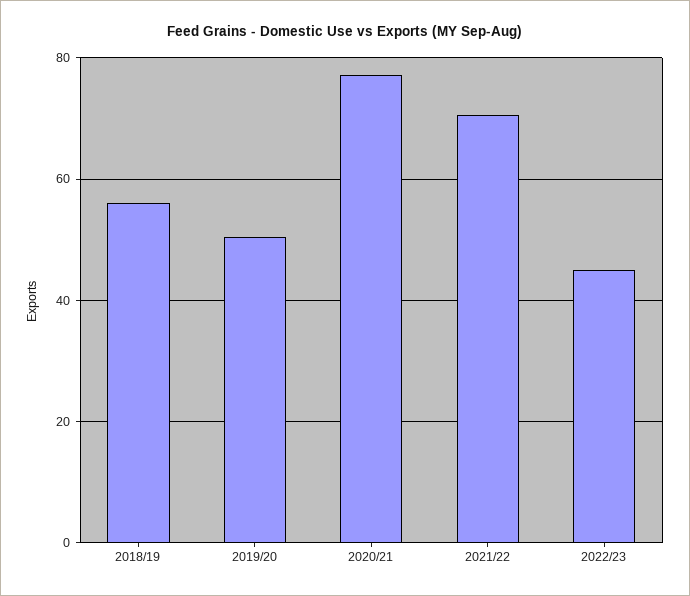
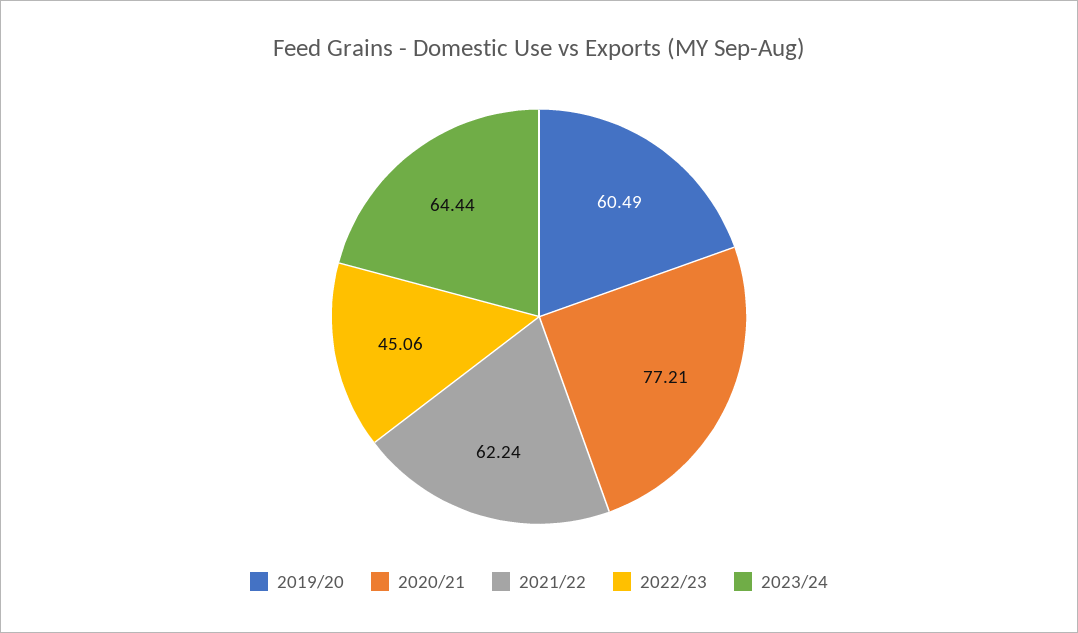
2018/19: 56 -> none
2019/20: 50 -> 60.49
2021/22: 70 -> 62.24
2023/24: none -> 64.44

